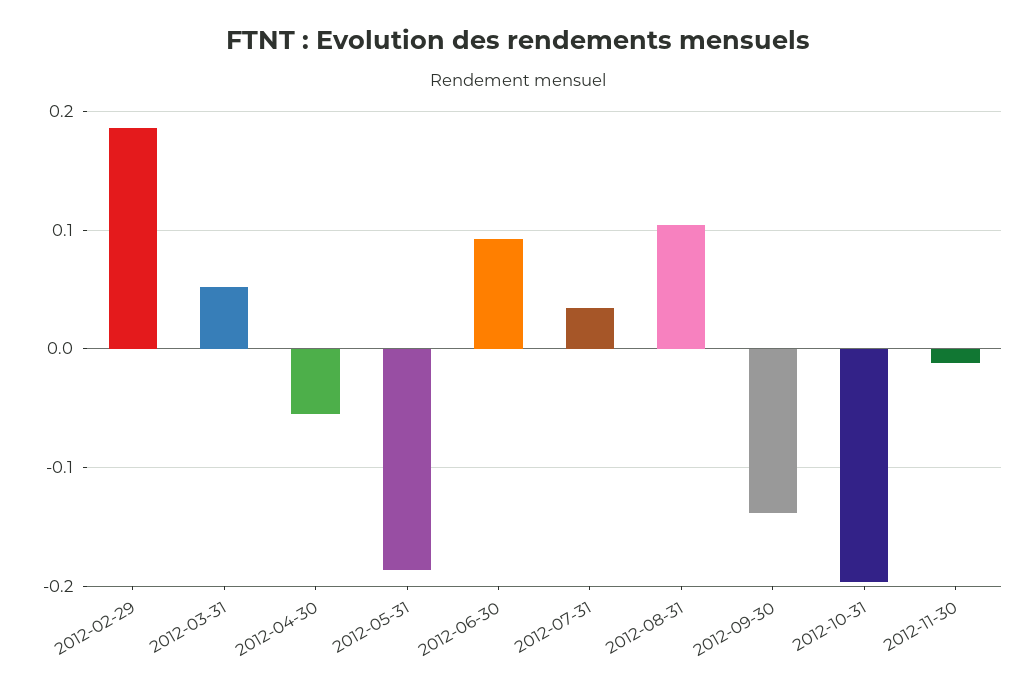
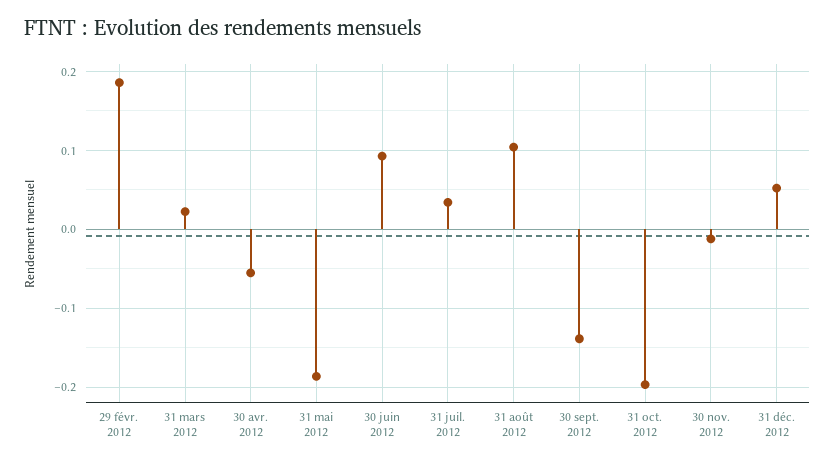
2012-03-31: 0.05 -> 0.02
31 déc. 2012: none -> 0.05

